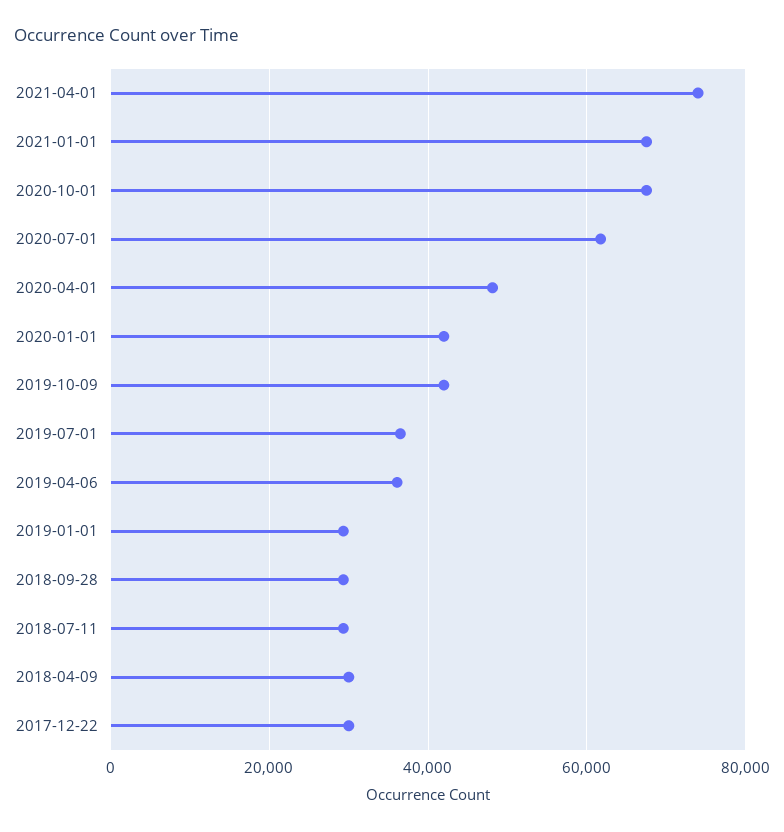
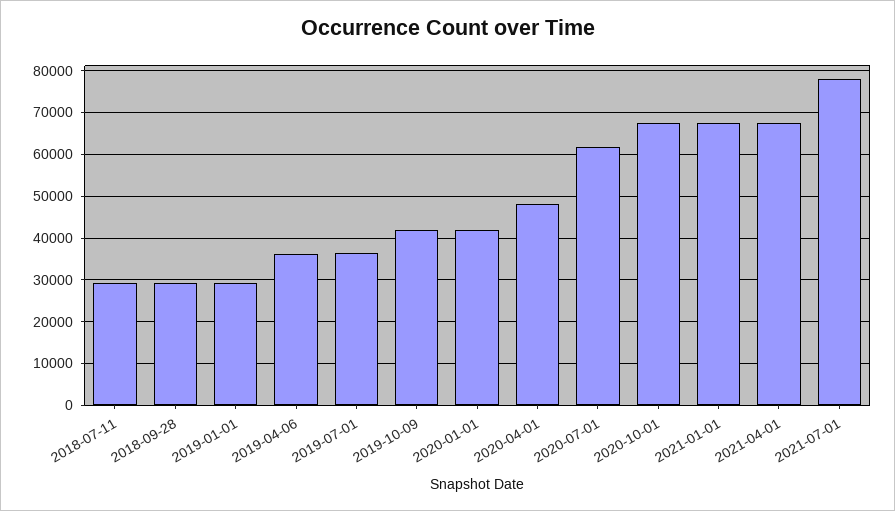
2021-04-01: 74000 -> 68000
2018-04-09: 30000 -> none
2017-12-22: 30000 -> none
2021-07-01: none -> 78000

